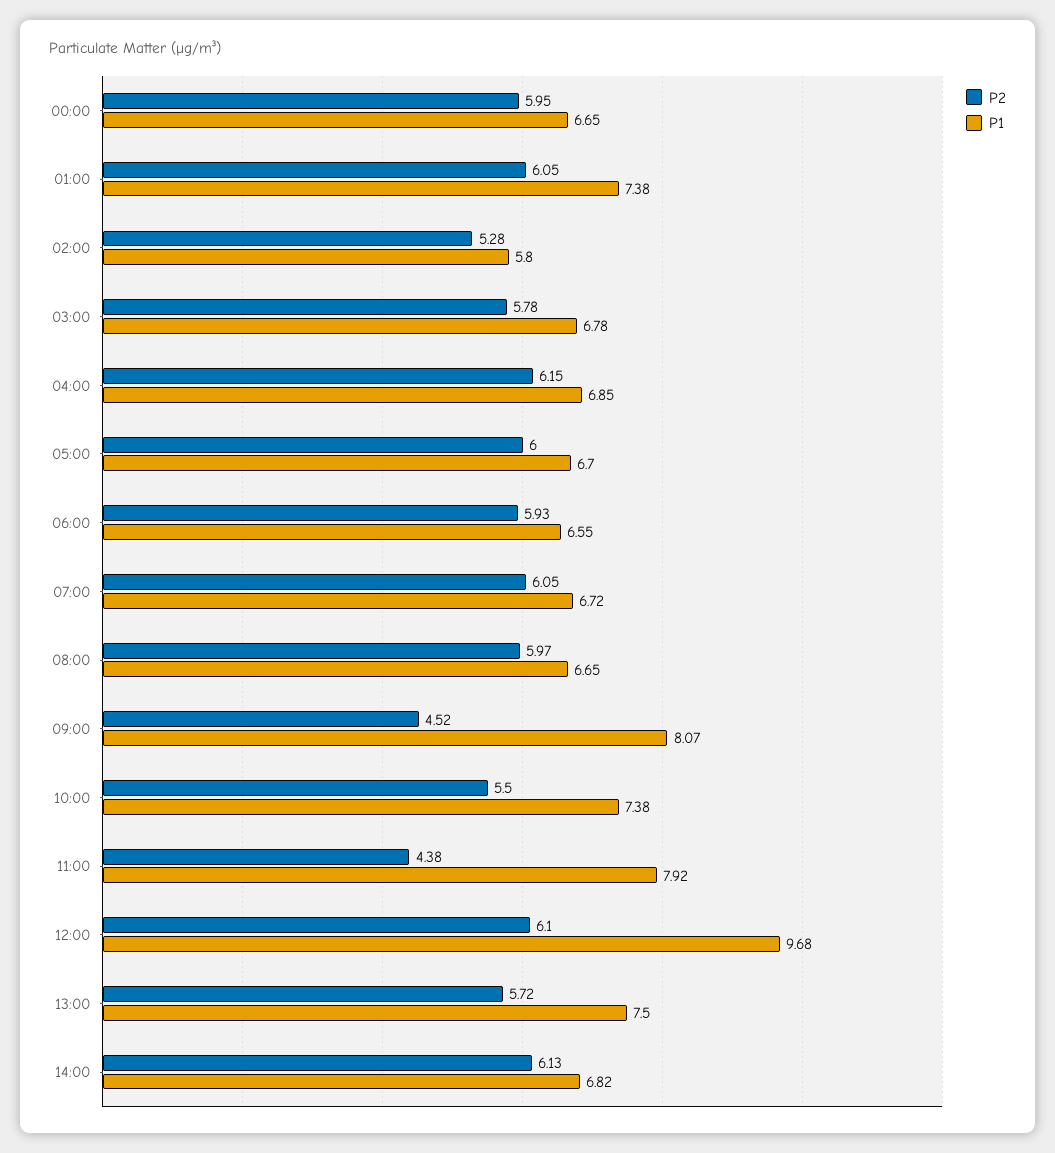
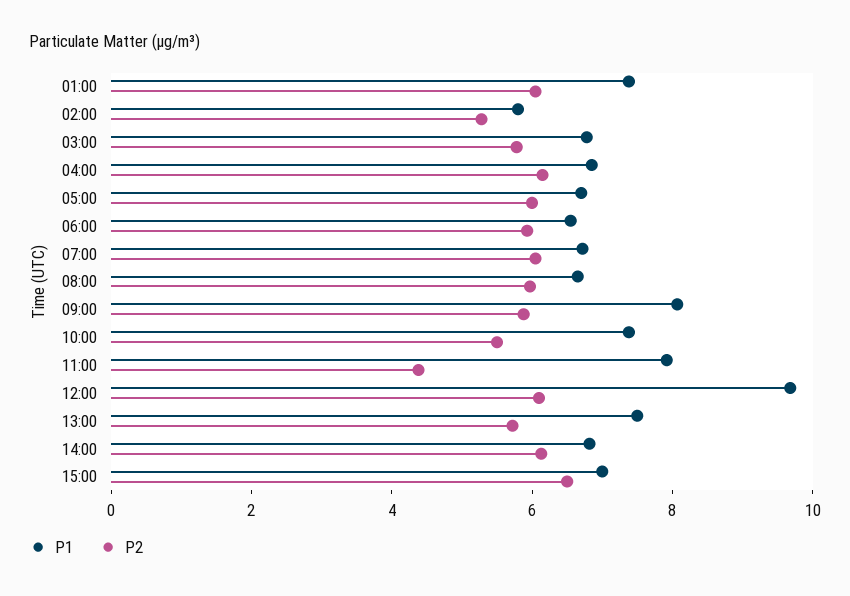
P2, 00:00: 5.95 -> none
P1, 00:00: 6.65 -> none
P2, 09:00: 4.52 -> 6
P1, 15:00: none -> 7
P2, 15:00: none -> 6.5

